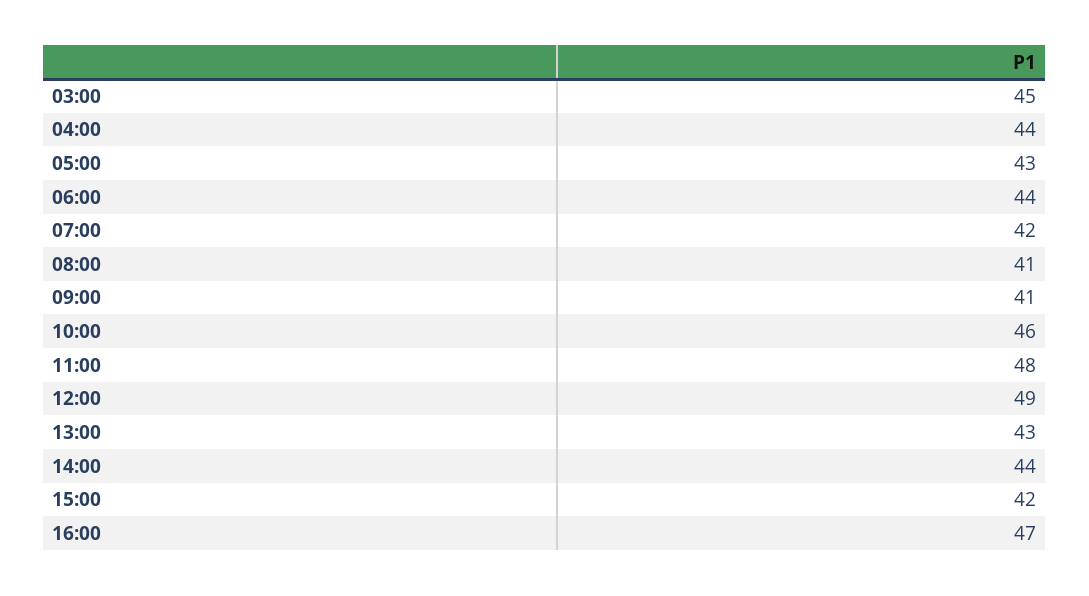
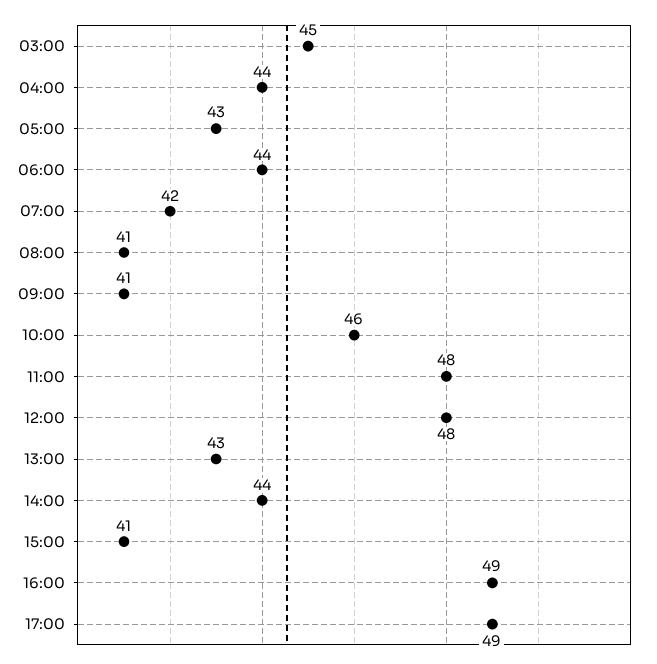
12:00: 49 -> 48
15:00: 42 -> 41
16:00: 47 -> 49
17:00: none -> 49

